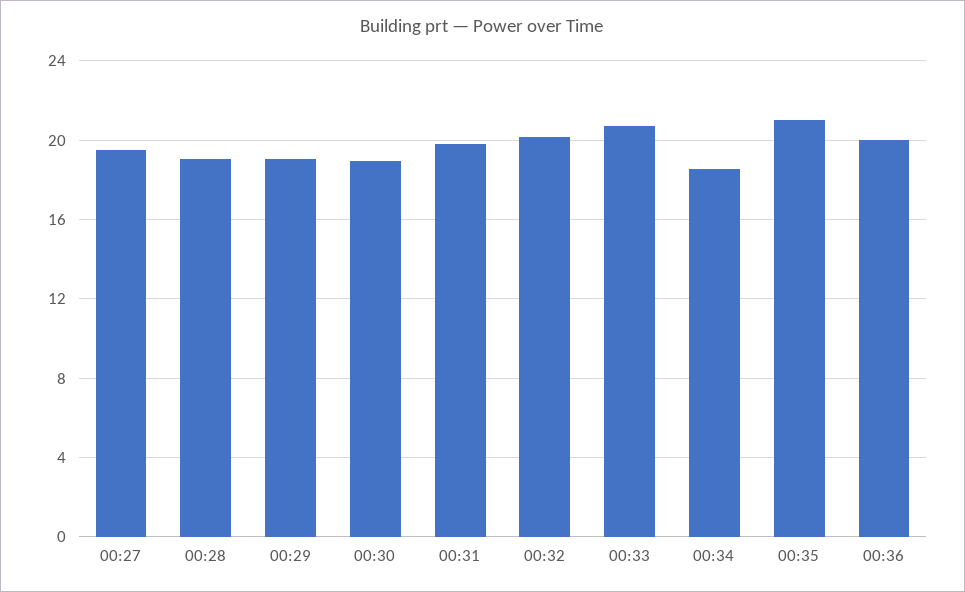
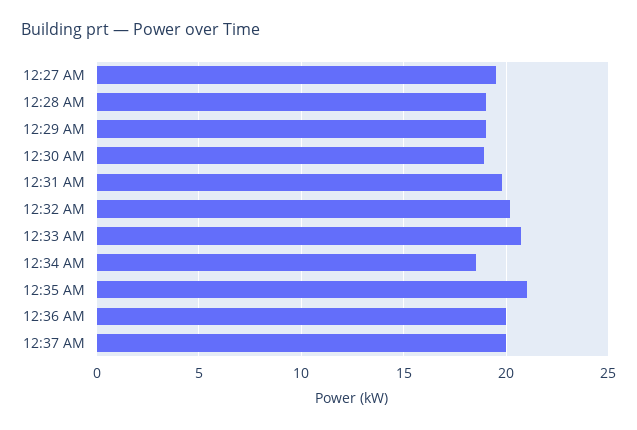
12:37 AM: none -> 20

